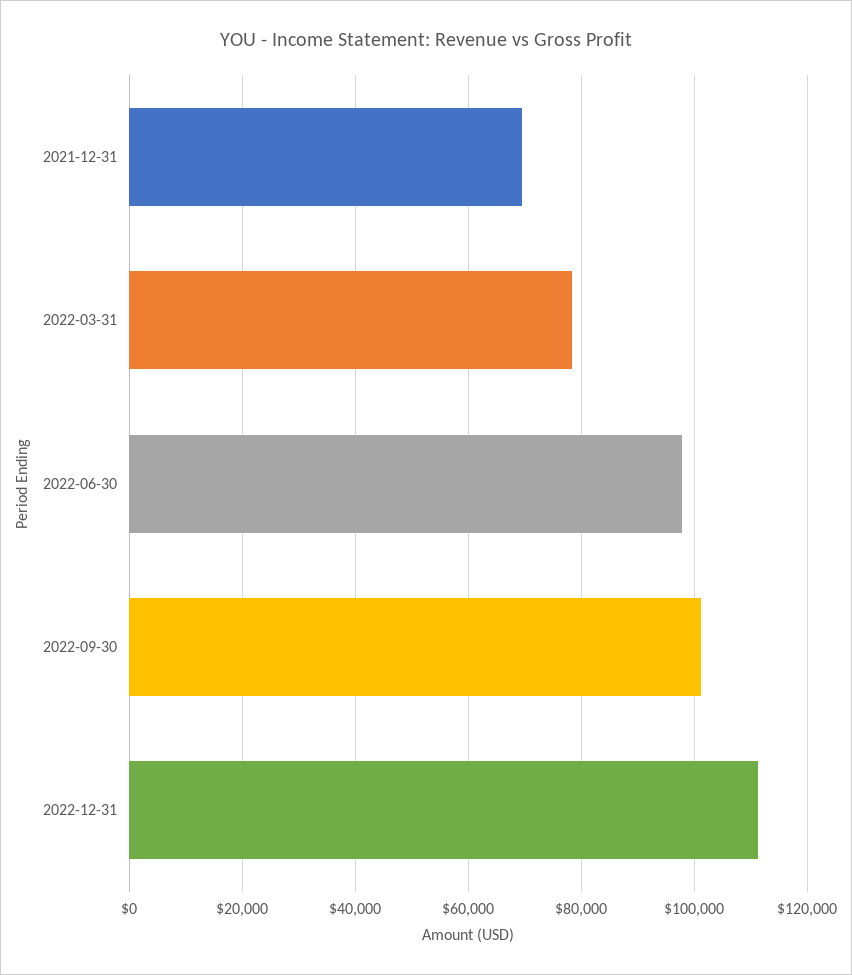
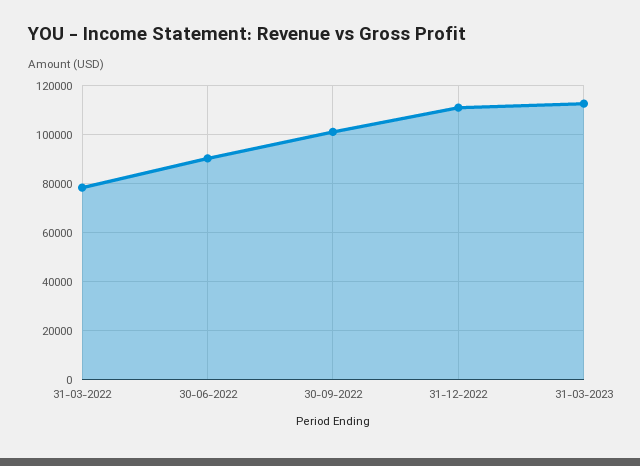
2021-12-31: 70000 -> none
2022-06-30: 98000 -> 90000
31-03-2023: none -> 112500

